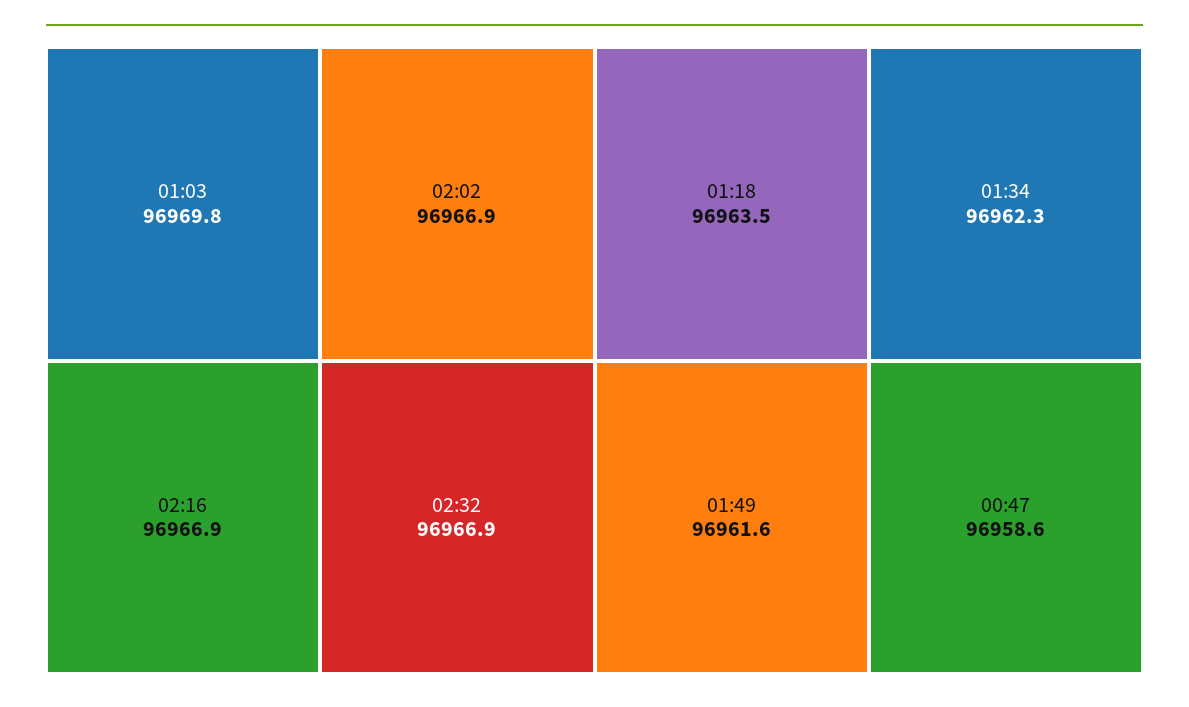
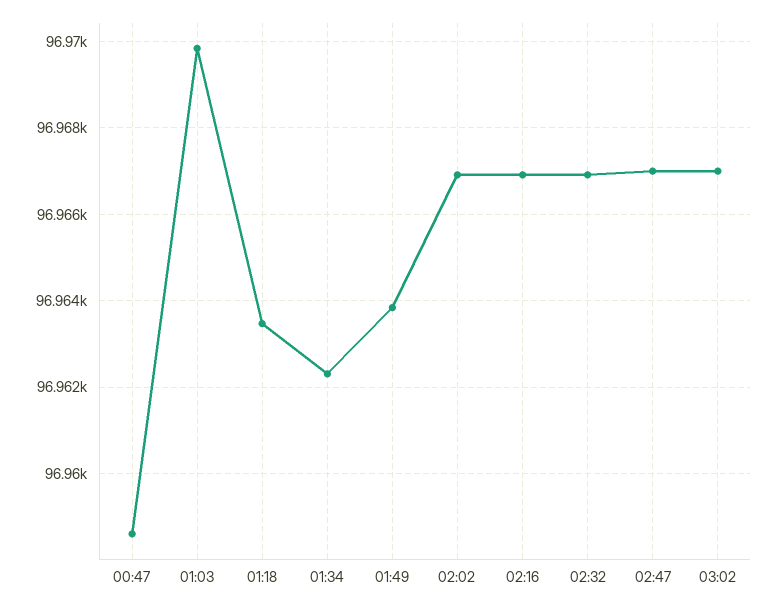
01:49: 96961.6 -> 96963.8
02:47: none -> 96967
03:02: none -> 96967

